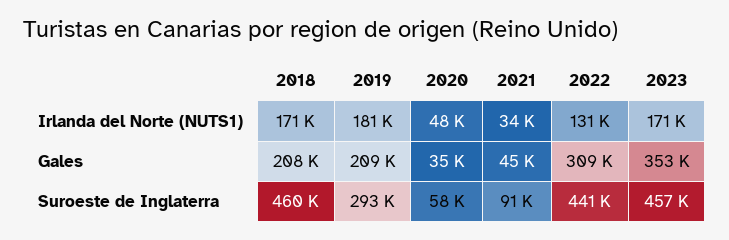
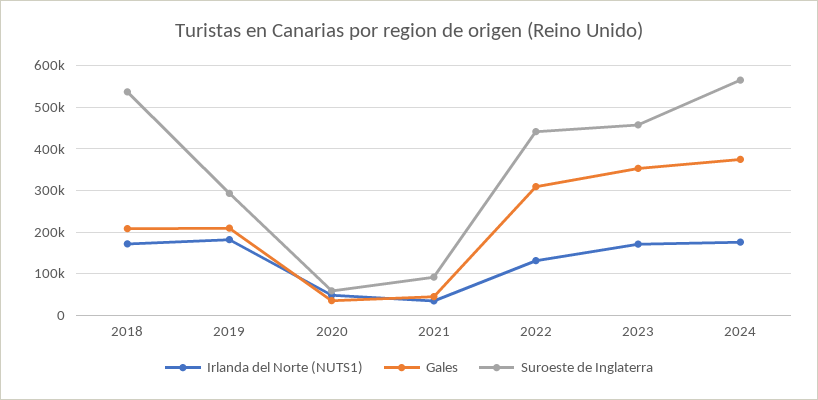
Suroeste de Inglaterra, 2018: 460000 -> 540000
Irlanda del Norte (NUTS1), 2024: none -> 180000
Gales, 2024: none -> 380000
Suroeste de Inglaterra, 2024: none -> 560000

